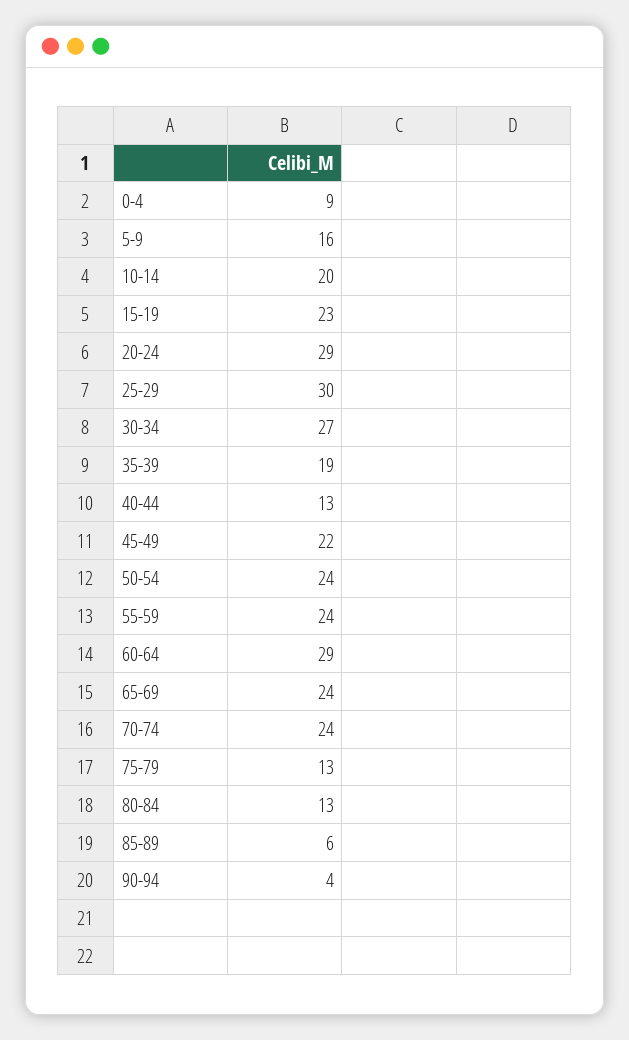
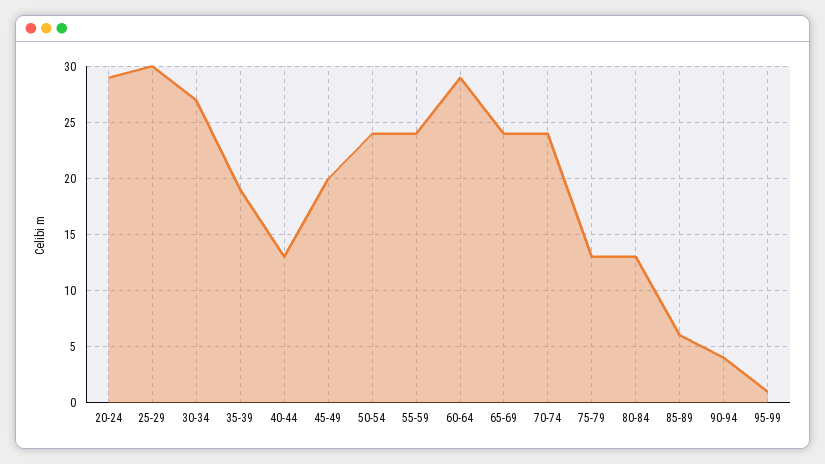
0-4: 9 -> none
5-9: 16 -> none
10-14: 20 -> none
15-19: 23 -> none
45-49: 22 -> 20
95-99: none -> 1

